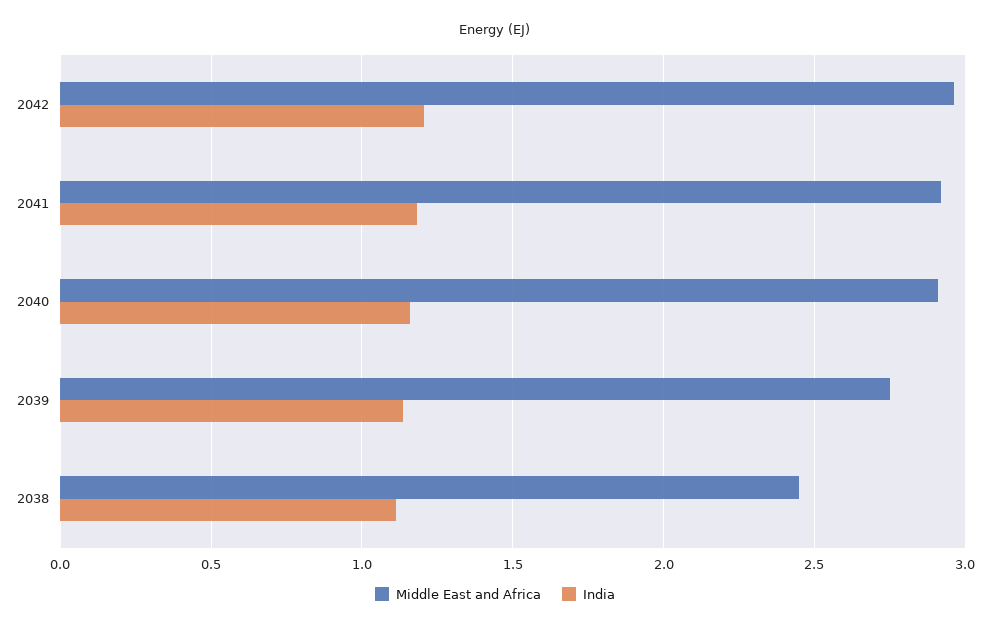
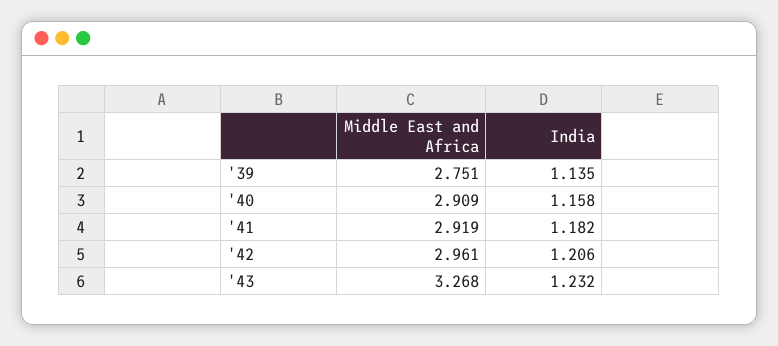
Middle East and Africa, 2038: 2.45 -> none
India, 2038: 1.1 -> none
Middle East and Africa, '43: none -> 3.268
India, '43: none -> 1.232

